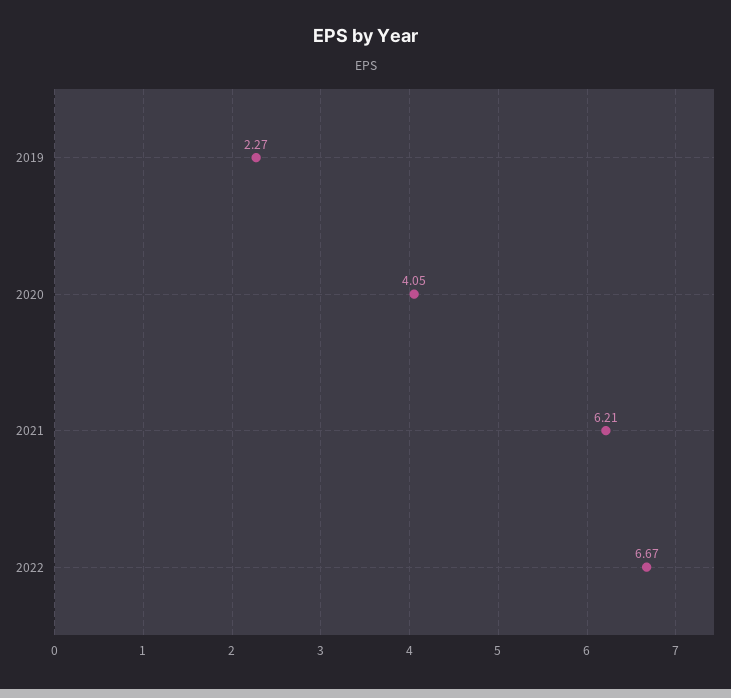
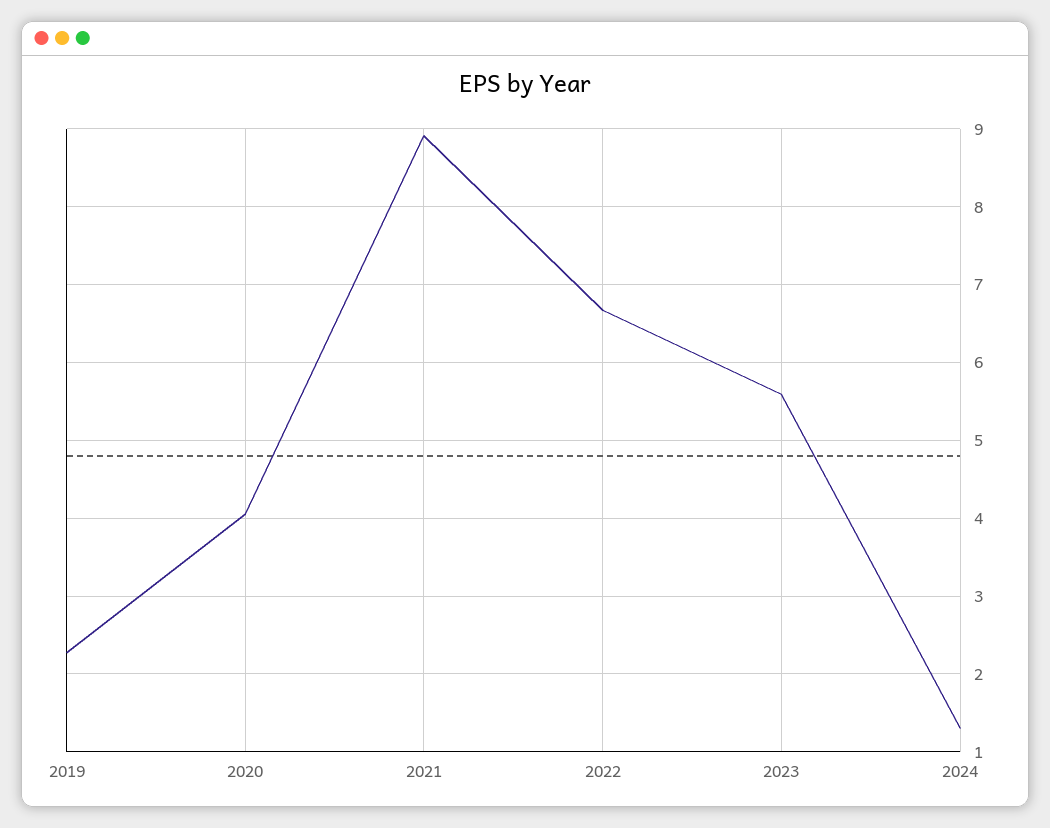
2021: 6.21 -> 8.9
2023: none -> 5.6
2024: none -> 1.3

